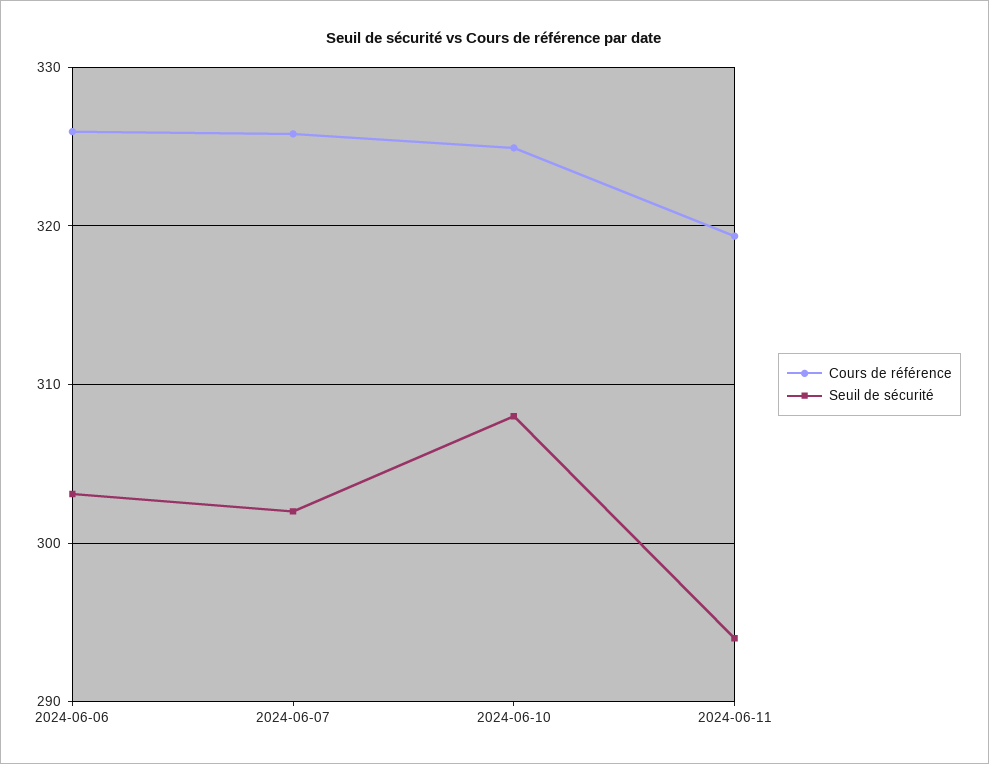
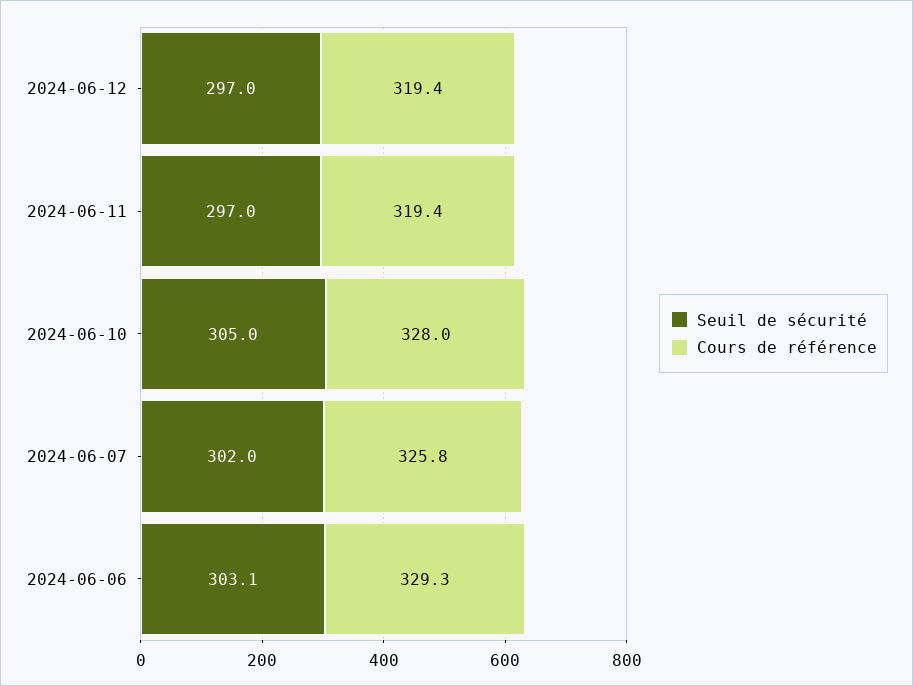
Cours de référence, 2024-06-06: 326 -> 329.3
Cours de référence, 2024-06-10: 325 -> 328
Seuil de sécurité, 2024-06-10: 308 -> 305
Seuil de sécurité, 2024-06-11: 294 -> 297
Seuil de sécurité, 2024-06-12: none -> 297
Cours de référence, 2024-06-12: none -> 319.4

